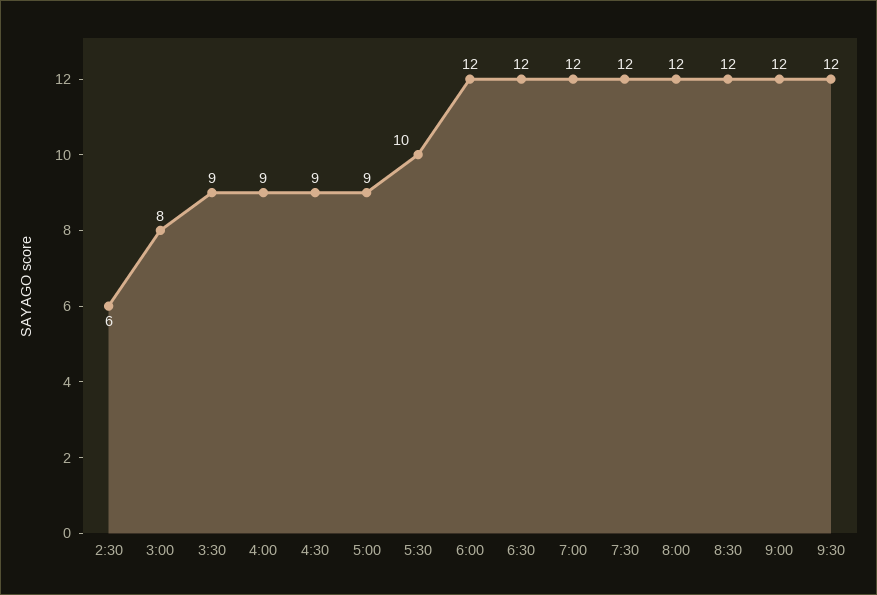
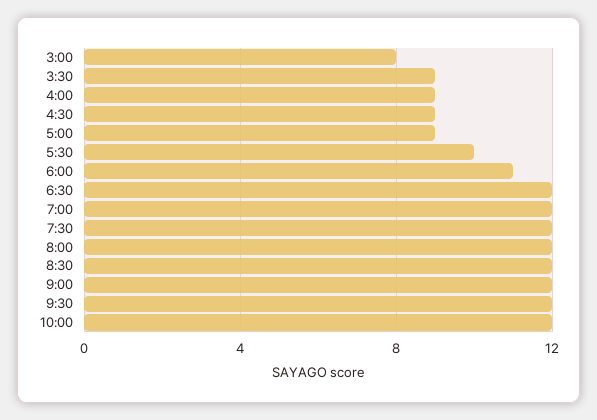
2:30: 6 -> none
6:00: 12 -> 11
10:00: none -> 12

